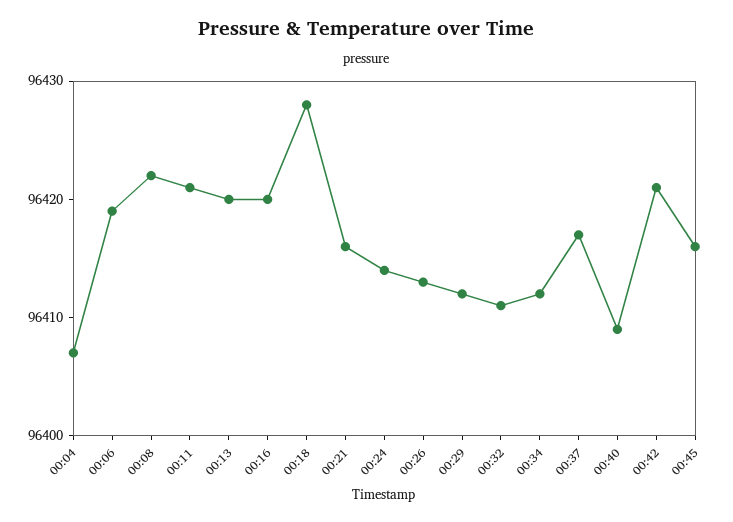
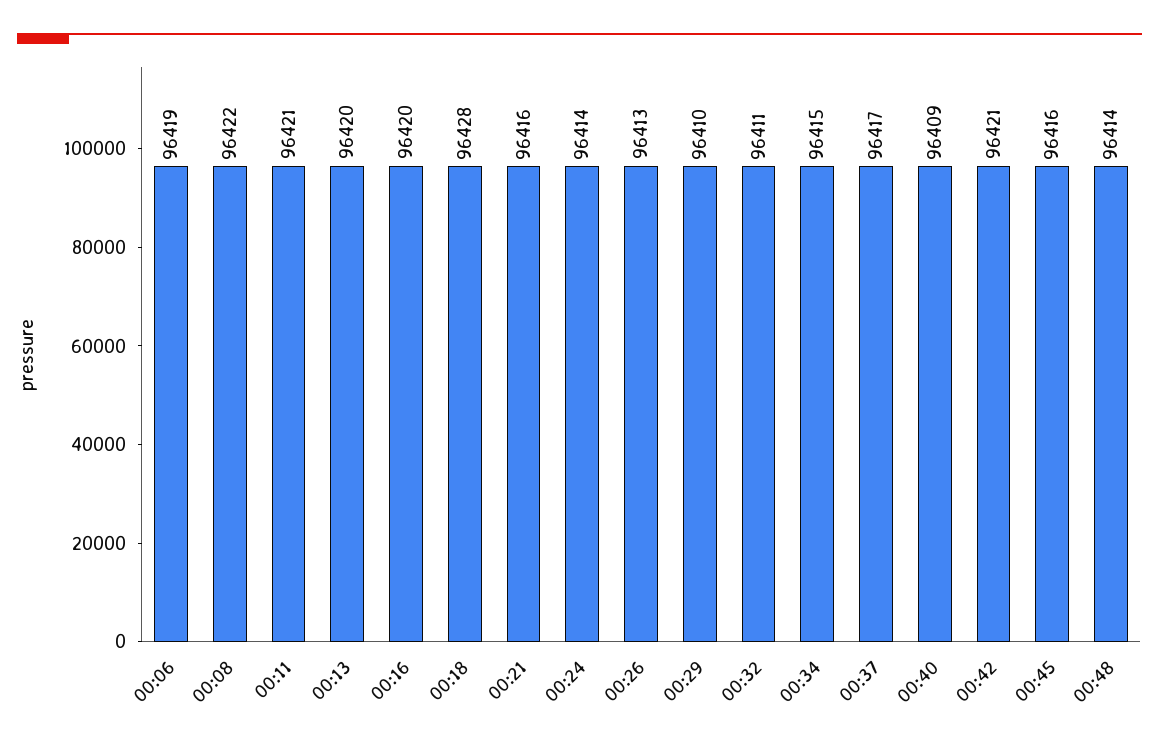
00:04: 96407 -> none
00:29: 96412 -> 96410
00:34: 96412 -> 96415
00:48: none -> 96414

